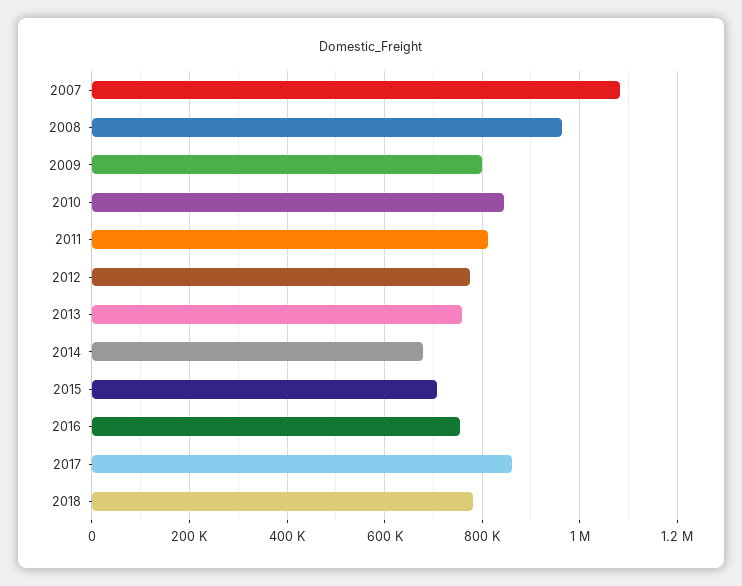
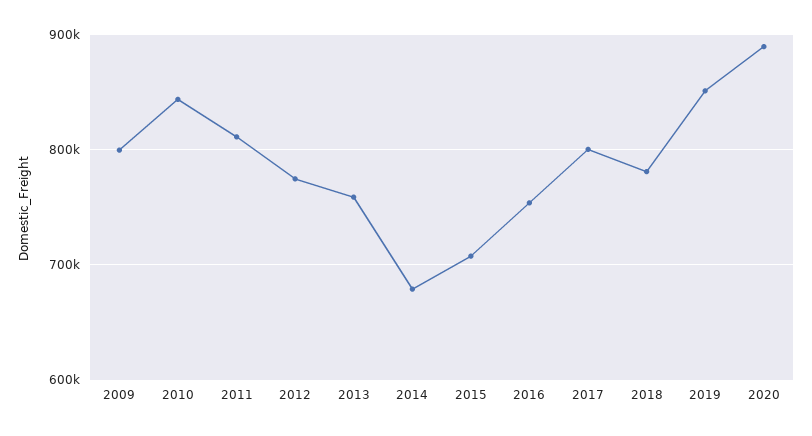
2007: 1080000 -> none
2008: 960000 -> none
2017: 860000 -> 800000
2019: none -> 850000
2020: none -> 890000

